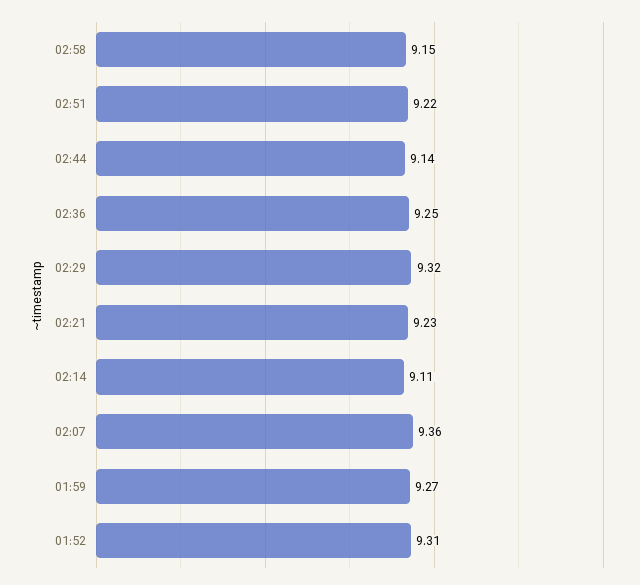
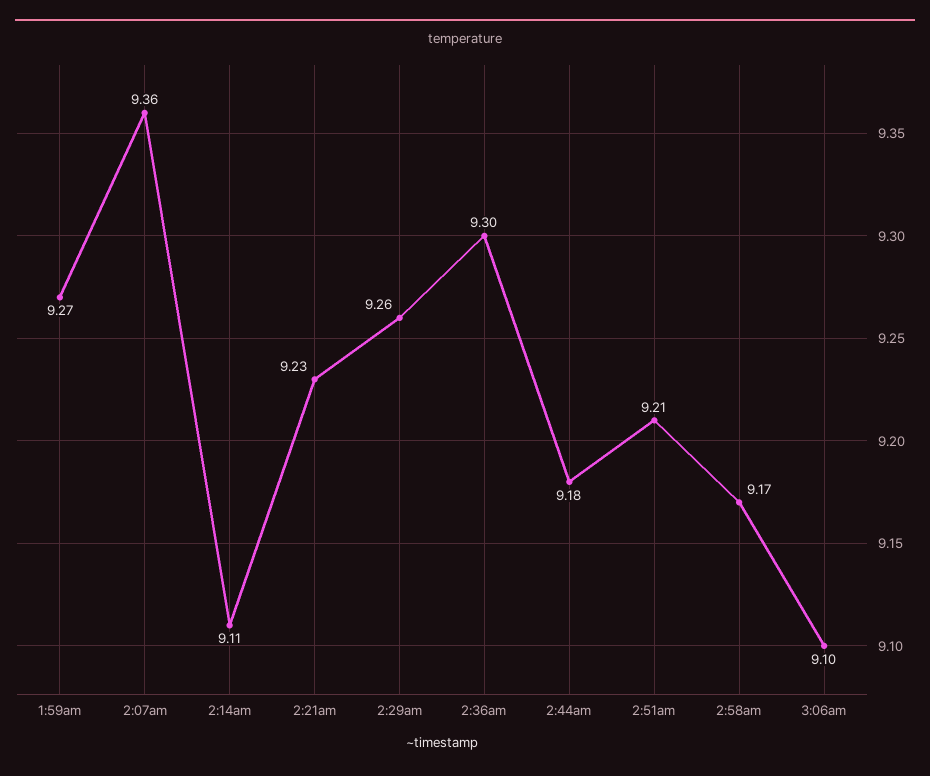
02:58: 9.15 -> 9.17
02:51: 9.22 -> 9.21
02:44: 9.14 -> 9.18
02:36: 9.25 -> 9.3
02:29: 9.32 -> 9.26
01:52: 9.31 -> none
3:06am: none -> 9.1

